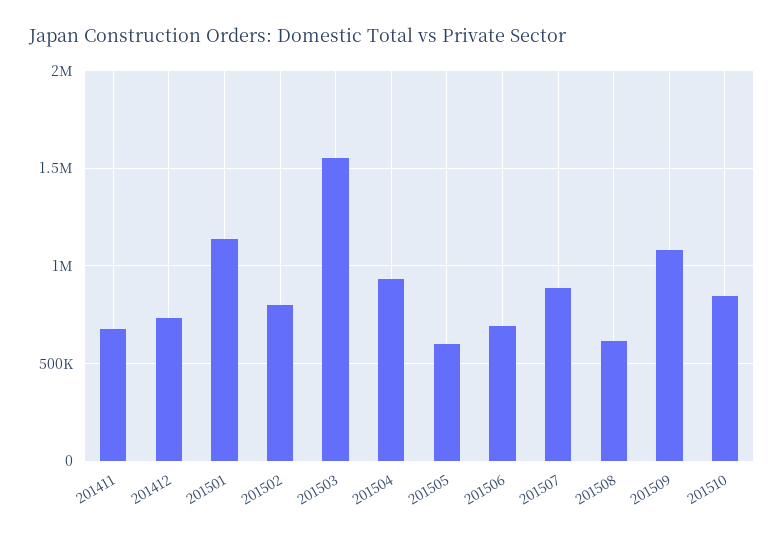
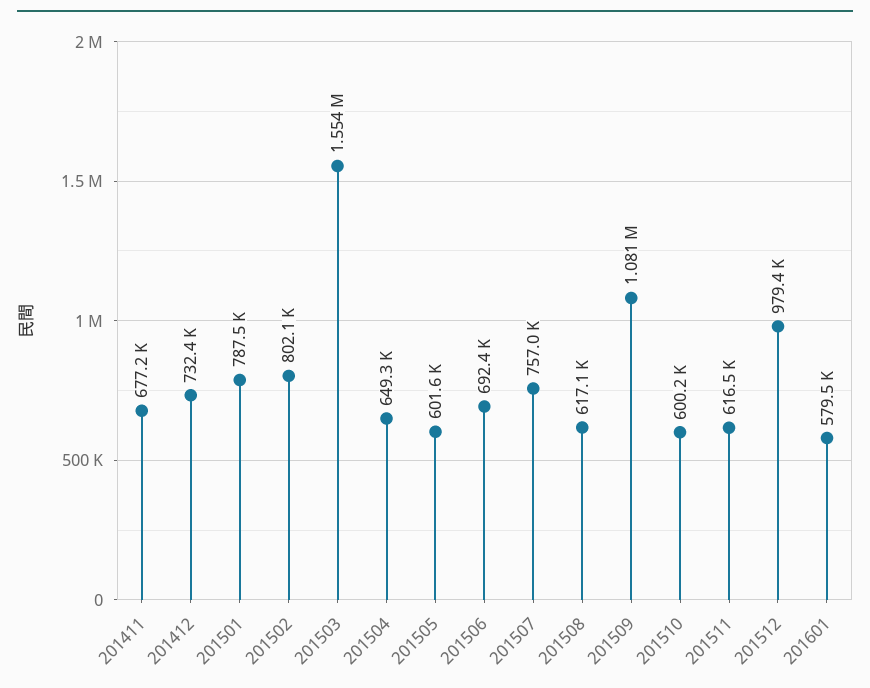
201501: 1150000 -> 787500
201504: 950000 -> 649300
201507: 900000 -> 757000
201510: 850000 -> 600200
201511: none -> 616500
201512: none -> 979400
201601: none -> 579500

